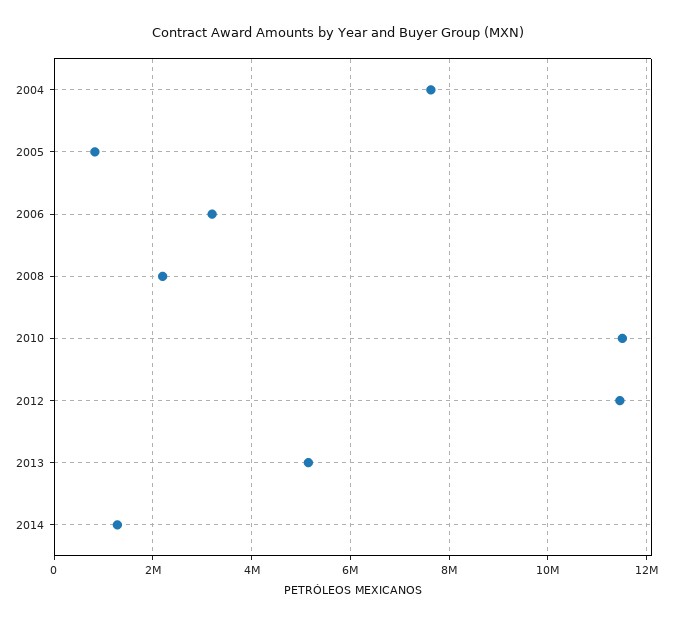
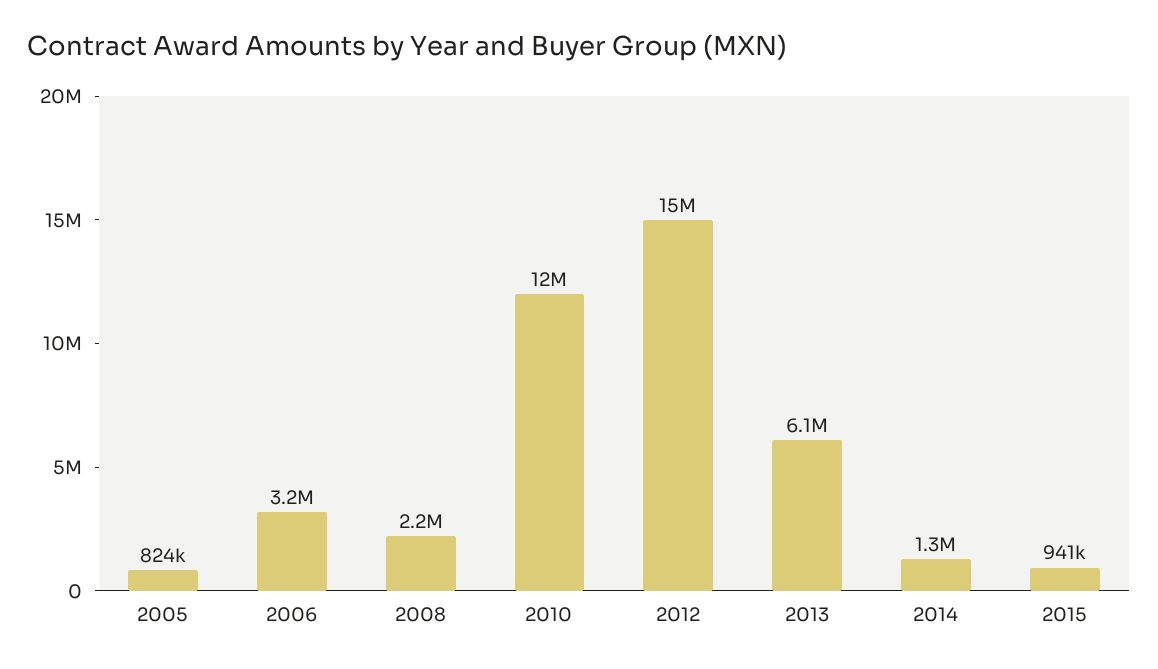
2004: 7600000 -> none
2012: 11400000 -> 15000000
2013: 5200000 -> 6100000
2015: none -> 941000

